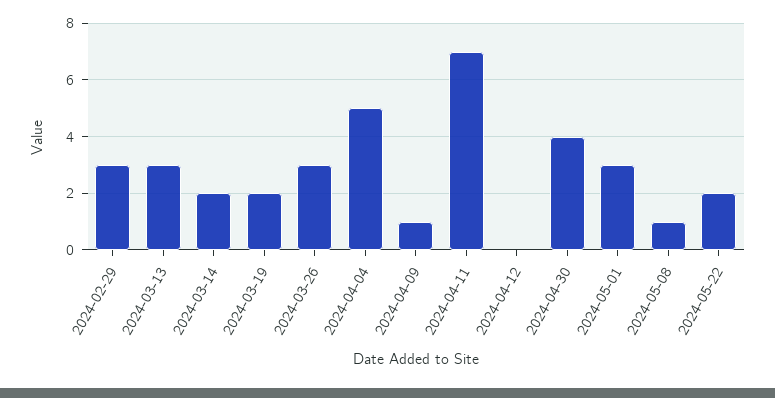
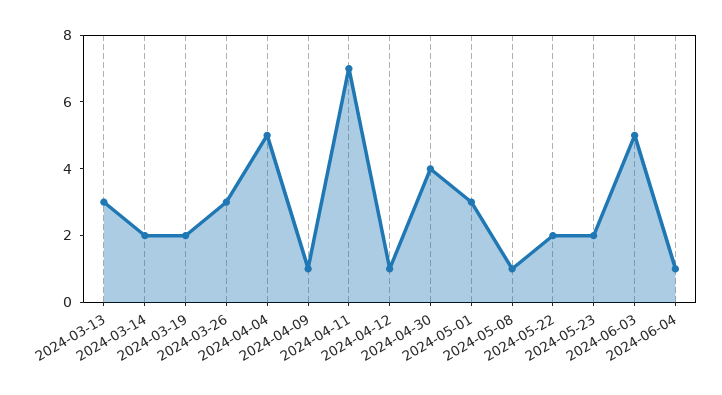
2024-02-29: 3 -> none
2024-04-12: 0 -> 1
2024-05-23: none -> 2
2024-06-03: none -> 5
2024-06-04: none -> 1

